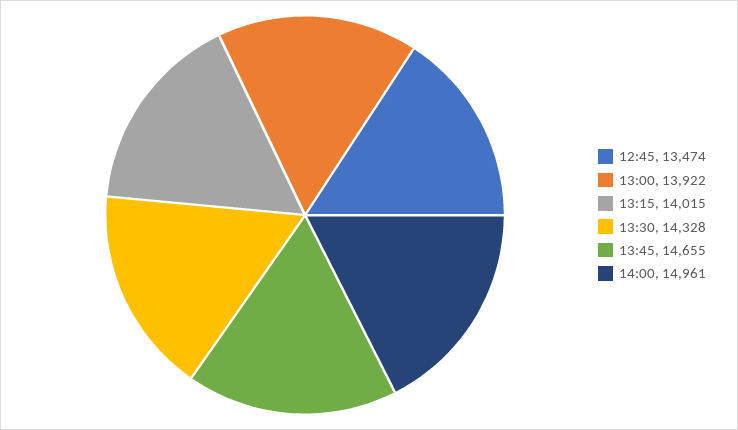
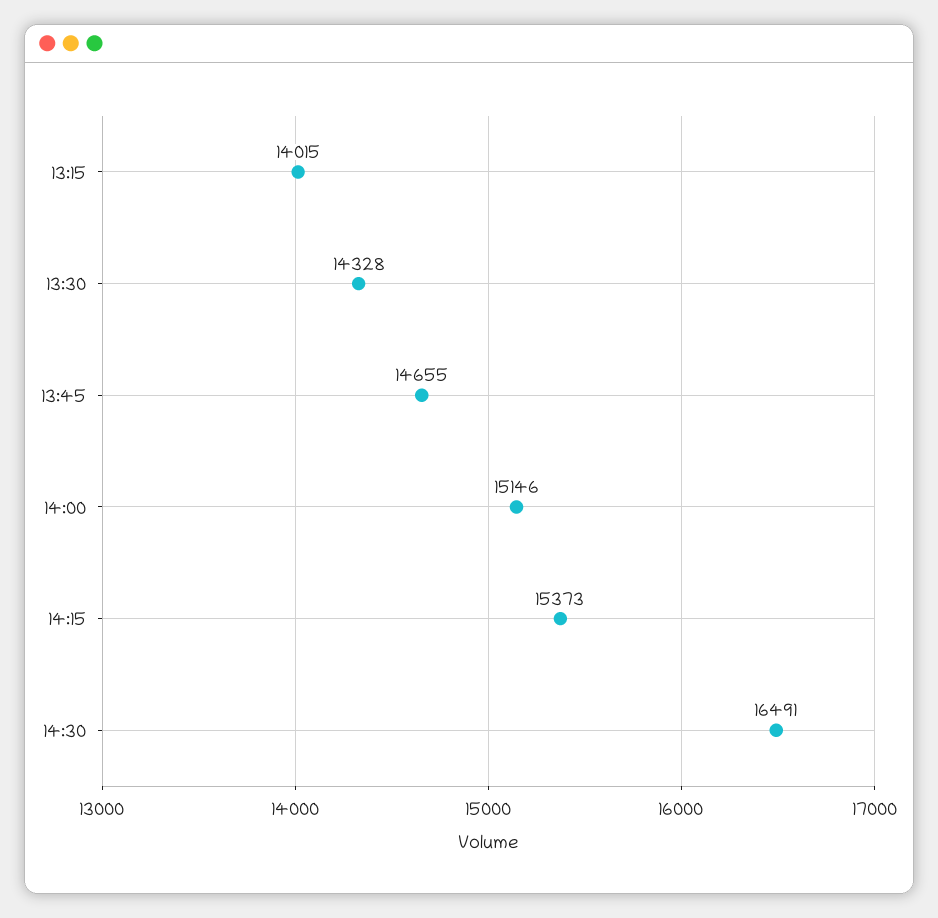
12:45: 13474 -> none
13:00: 13922 -> none
14:00: 14961 -> 15146
14:15: none -> 15373
14:30: none -> 16491

